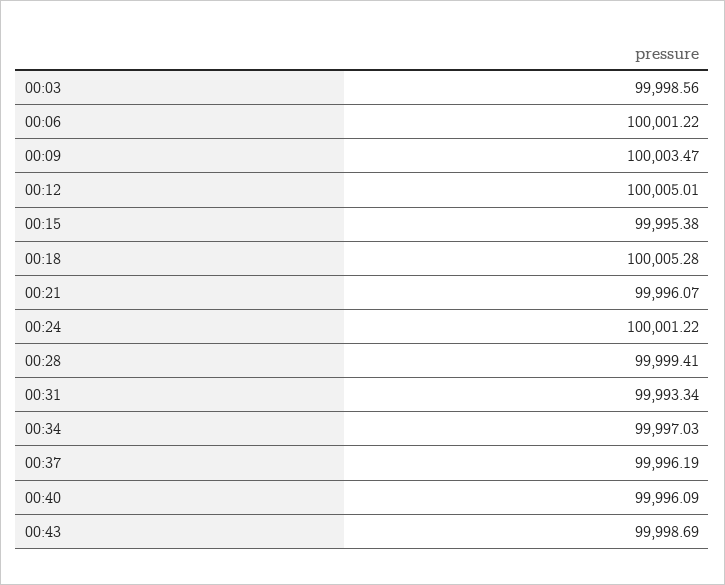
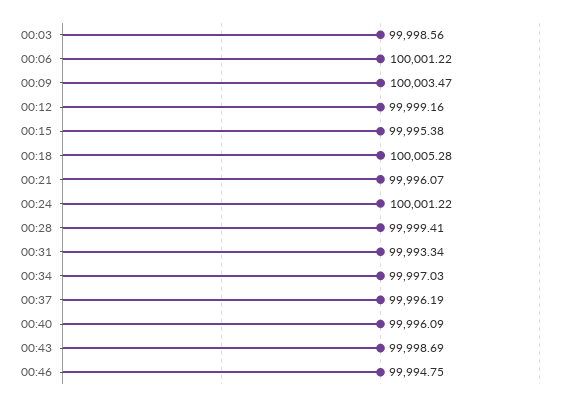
00:12: 100005.01 -> 99999.16
00:46: none -> 99994.75

